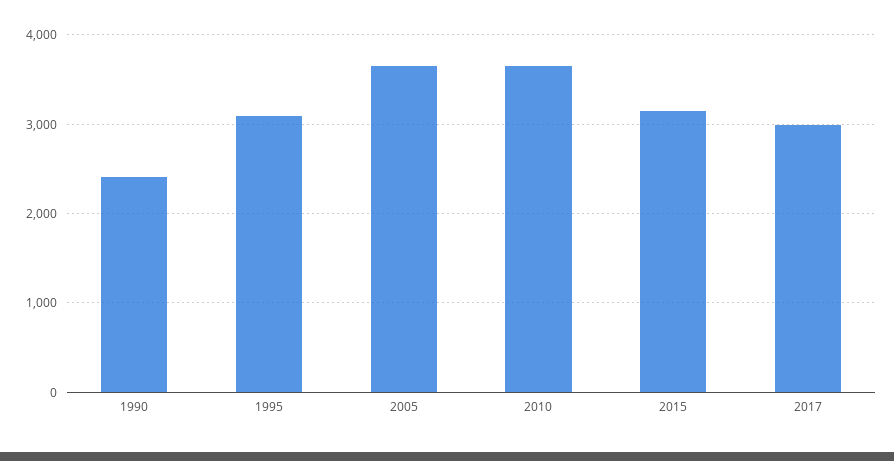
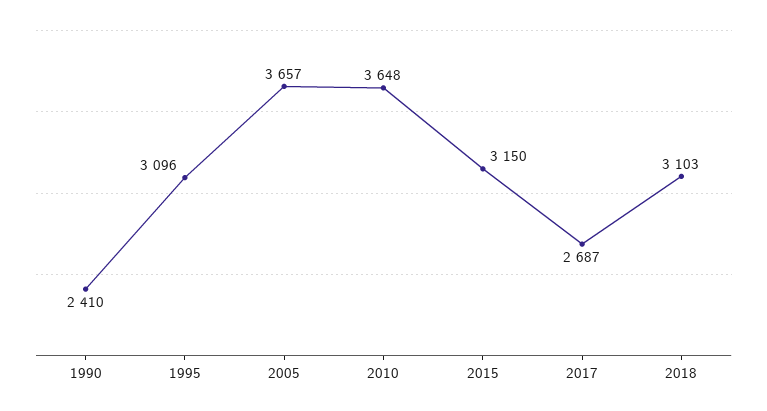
2017: 3000 -> 2687
2018: none -> 3103

